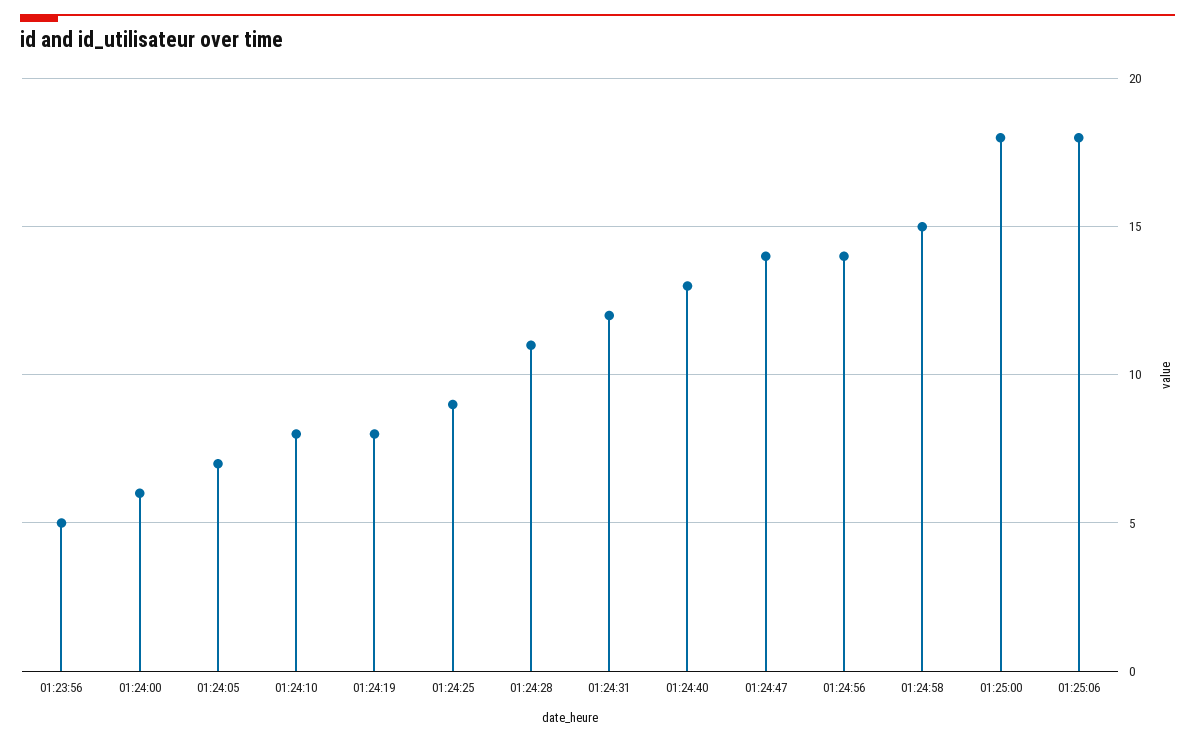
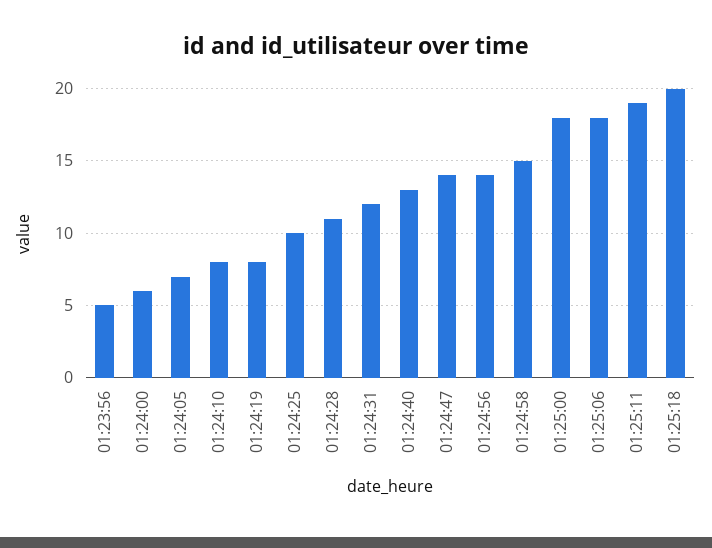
01:24:25: 9 -> 10
01:25:11: none -> 19
01:25:18: none -> 20

